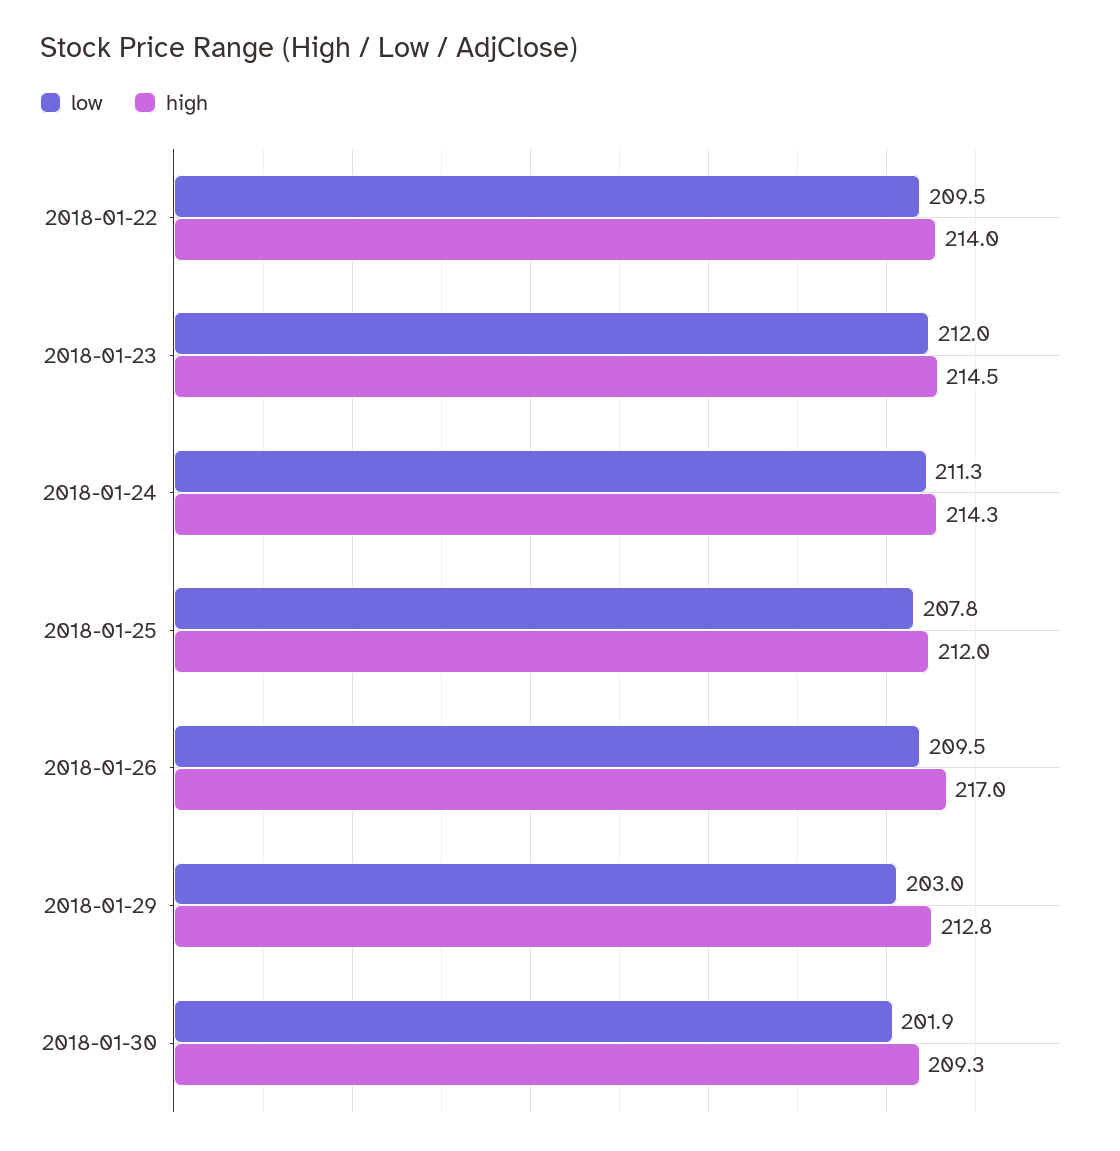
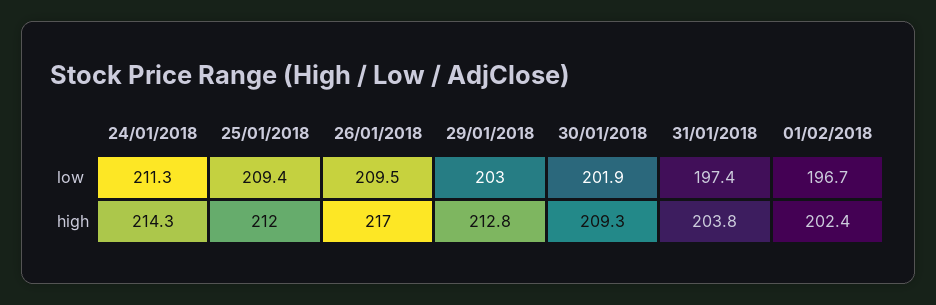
low, 2018-01-22: 209.5 -> none
high, 2018-01-22: 214 -> none
low, 2018-01-23: 212 -> none
high, 2018-01-23: 214.5 -> none
low, 2018-01-25: 207.8 -> 209.4
low, 31/01/2018: none -> 197.4
low, 01/02/2018: none -> 196.7
high, 31/01/2018: none -> 203.8
high, 01/02/2018: none -> 202.4

